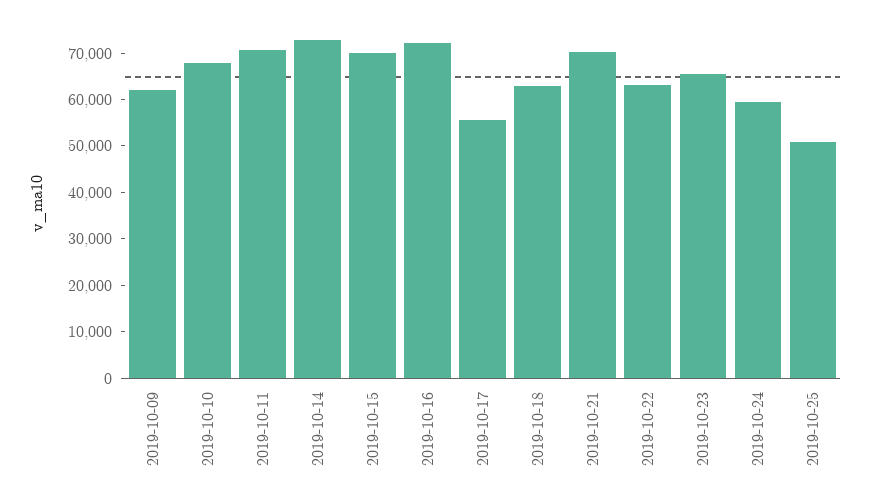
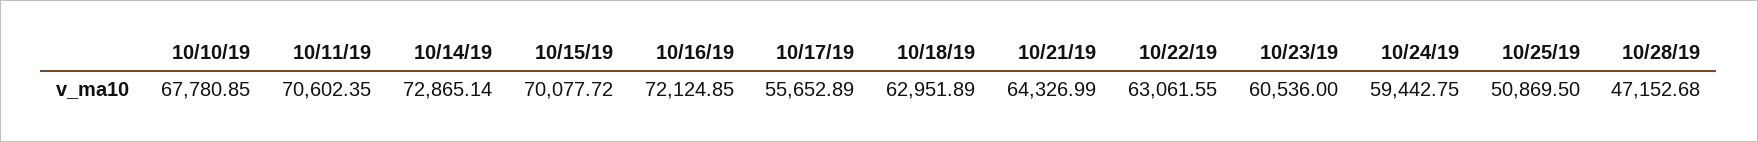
2019-10-09: 62000 -> none
2019-10-21: 70000 -> 64326.99
2019-10-23: 66000 -> 60536
10/28/19: none -> 47152.68

